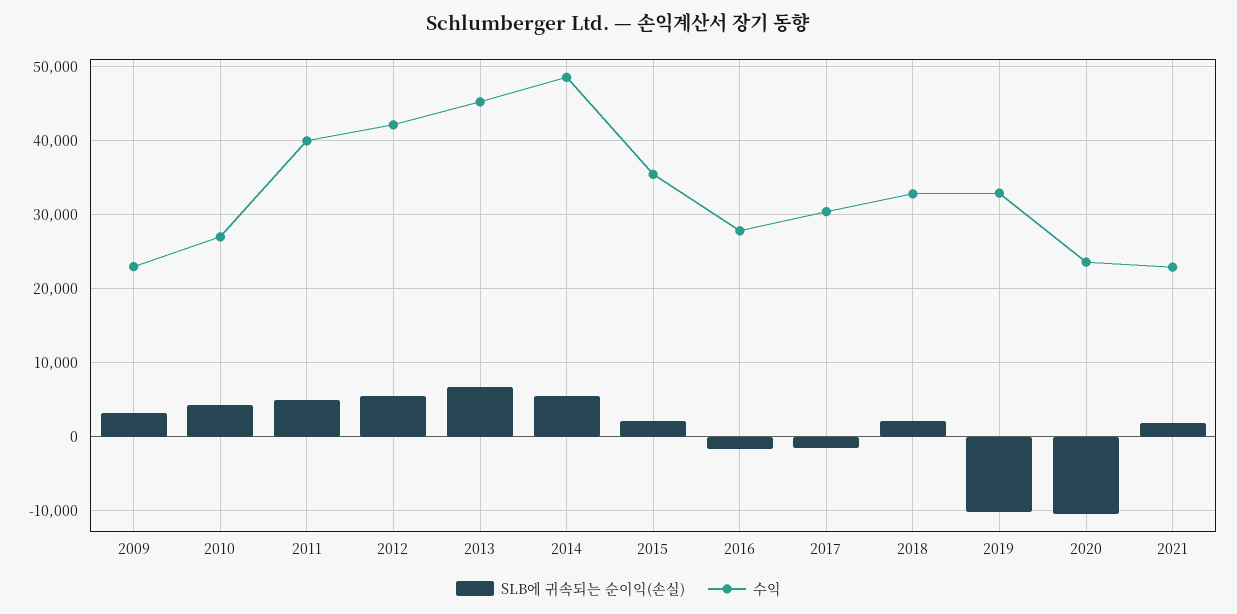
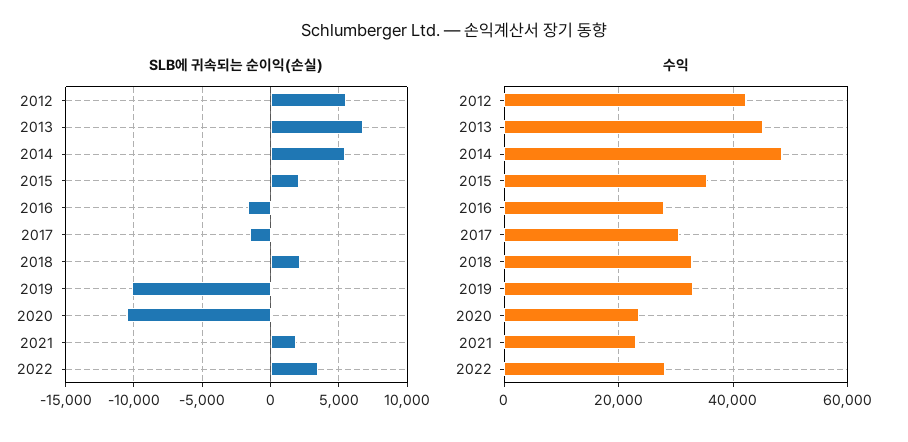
SLB에 귀속되는 순이익(손실), 2009: 3000 -> none
수익, 2009: 23000 -> none
SLB에 귀속되는 순이익(손실), 2010: 4000 -> none
수익, 2010: 27000 -> none
SLB에 귀속되는 순이익(손실), 2011: 5000 -> none
수익, 2011: 40000 -> none
SLB에 귀속되는 순이익(손실), 2022: none -> 3500
수익, 2022: none -> 28000

